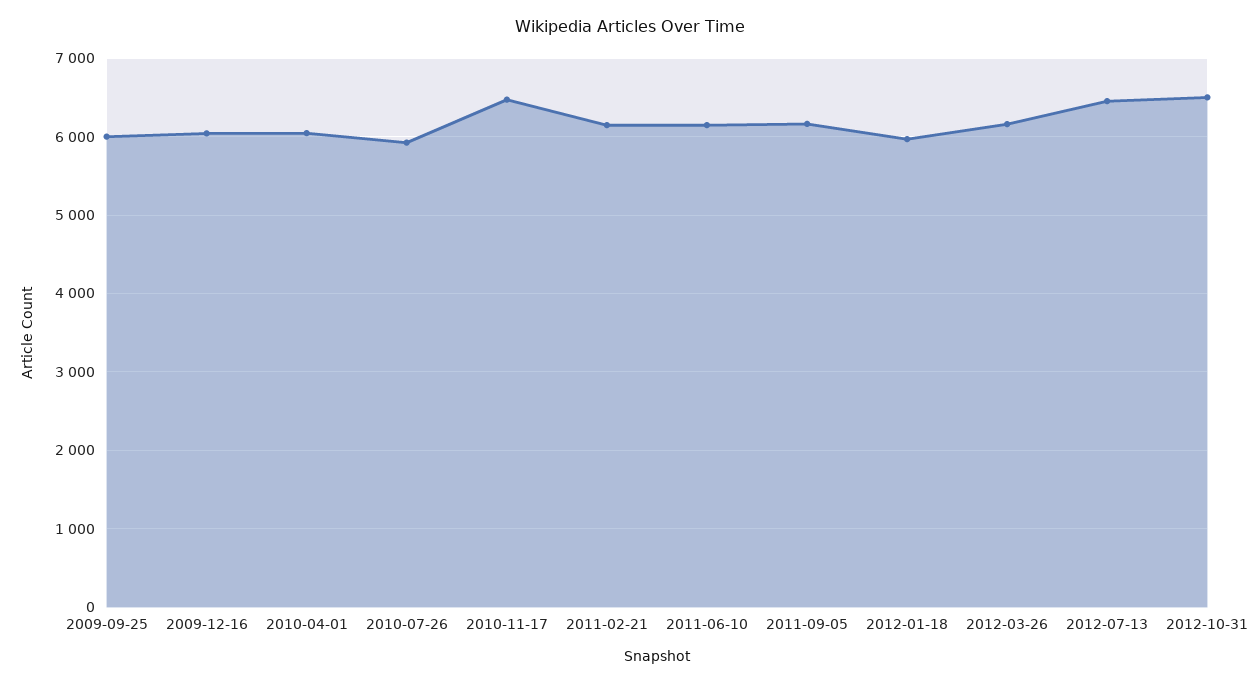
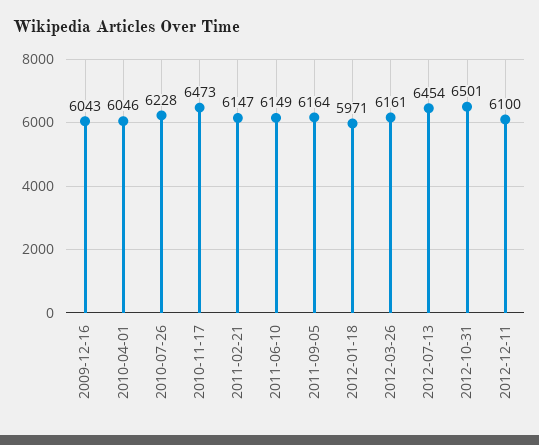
2009-09-25: 6000 -> none
2010-07-26: 5900 -> 6228
2012-12-11: none -> 6100

